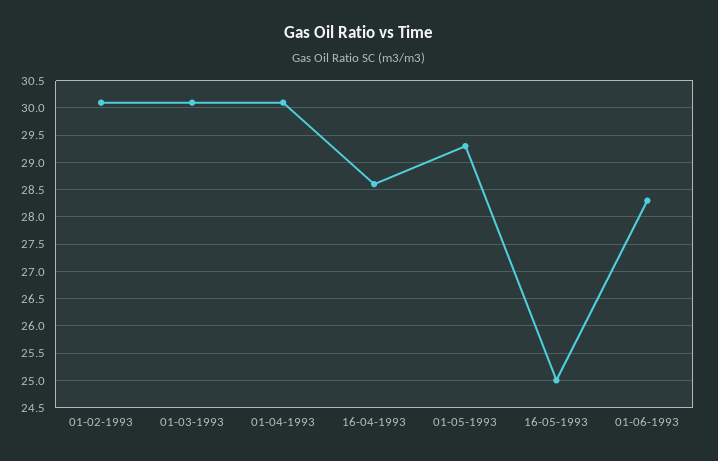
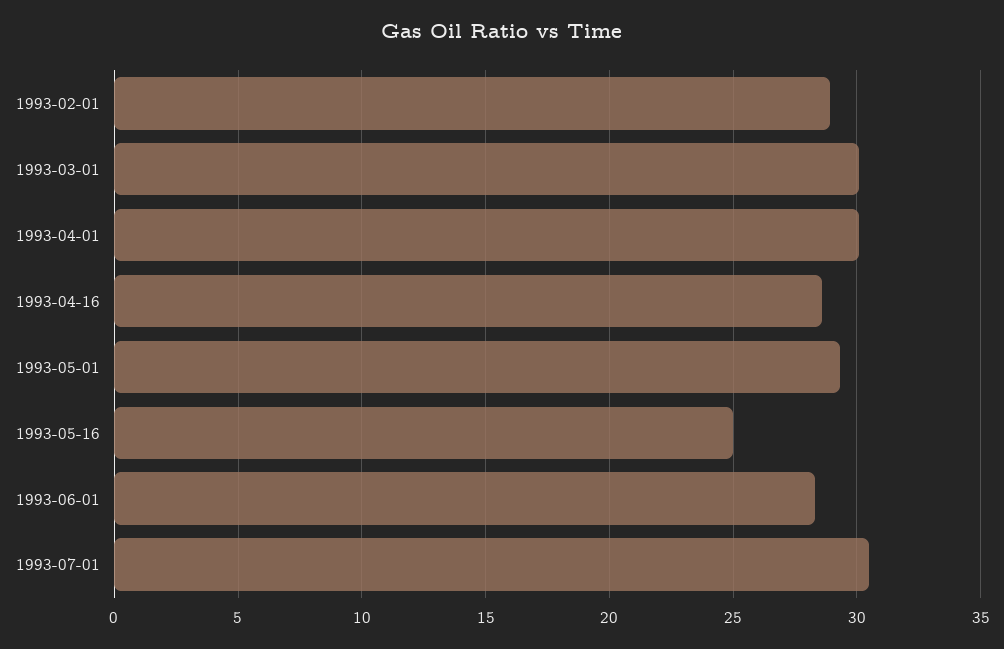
01-02-1993: 30 -> 29
1993-07-01: none -> 30.5

